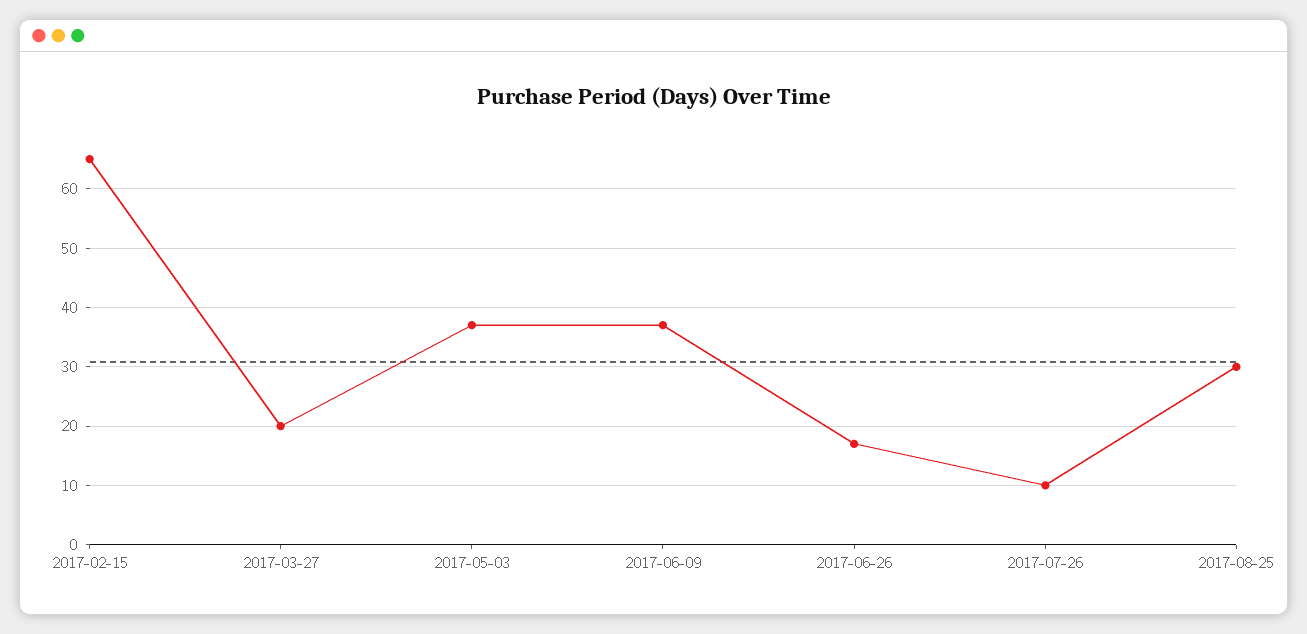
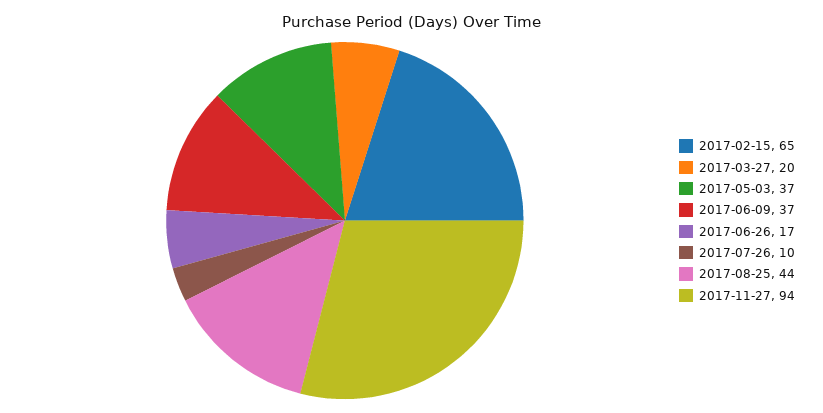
2017-08-25: 30 -> 44
2017-11-27: none -> 94

